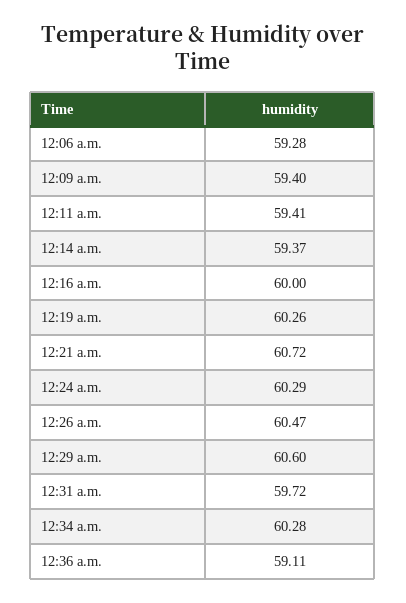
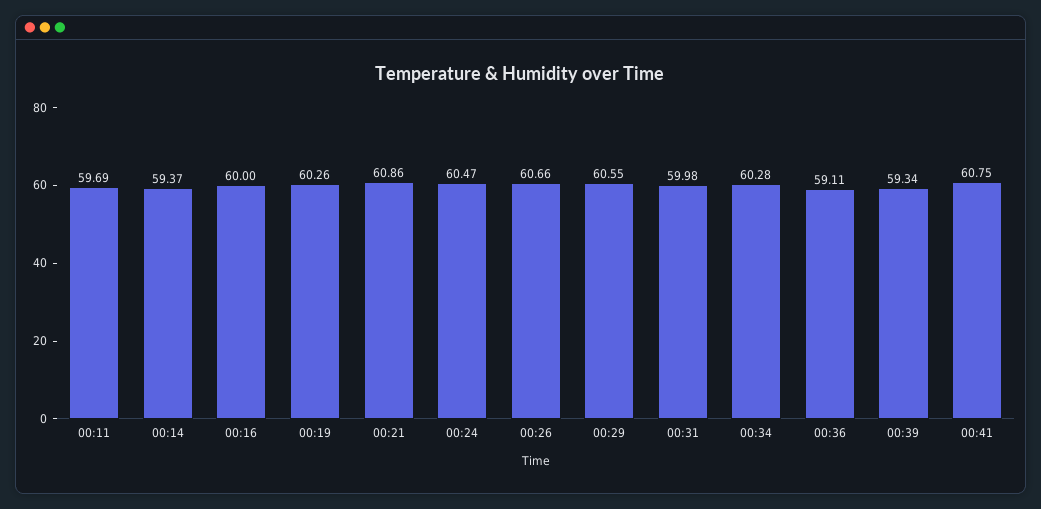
12:06 a.m.: 59.28 -> none
12:09 a.m.: 59.4 -> none
12:11 a.m.: 59.41 -> 59.69
12:21 a.m.: 60.72 -> 60.86
12:24 a.m.: 60.29 -> 60.47
12:26 a.m.: 60.47 -> 60.66
12:29 a.m.: 60.6 -> 60.55
12:31 a.m.: 59.72 -> 59.98
00:39: none -> 59.34
00:41: none -> 60.75

